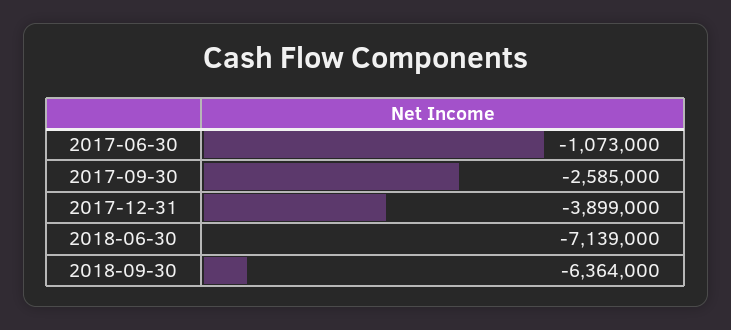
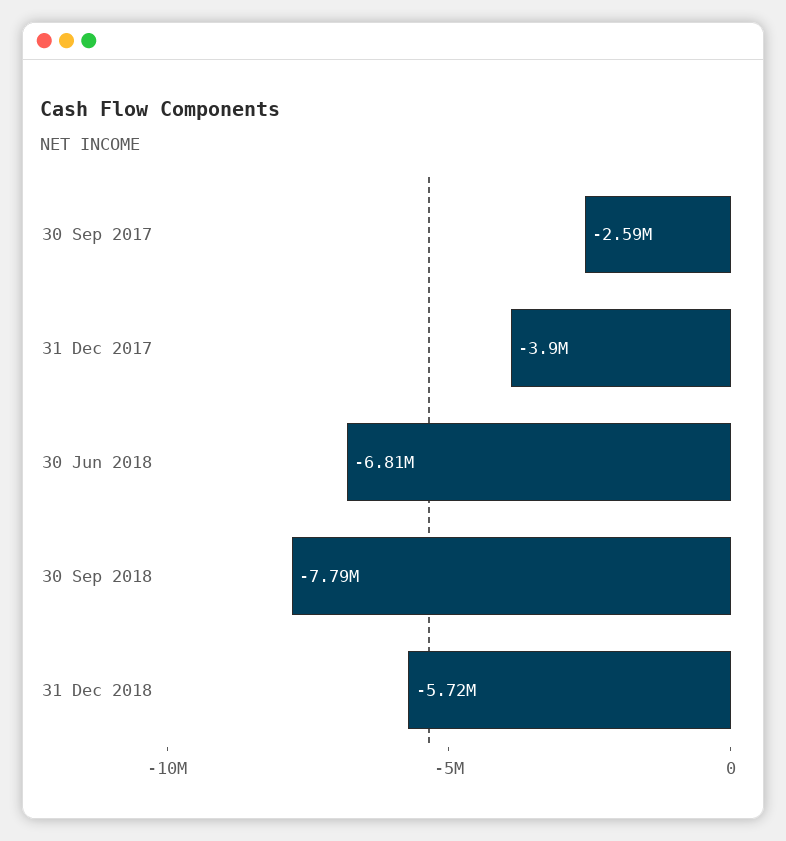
2017-06-30: -1073000 -> none
2018-06-30: -7139000 -> -6810000
2018-09-30: -6364000 -> -7790000
31 Dec 2018: none -> -5720000

